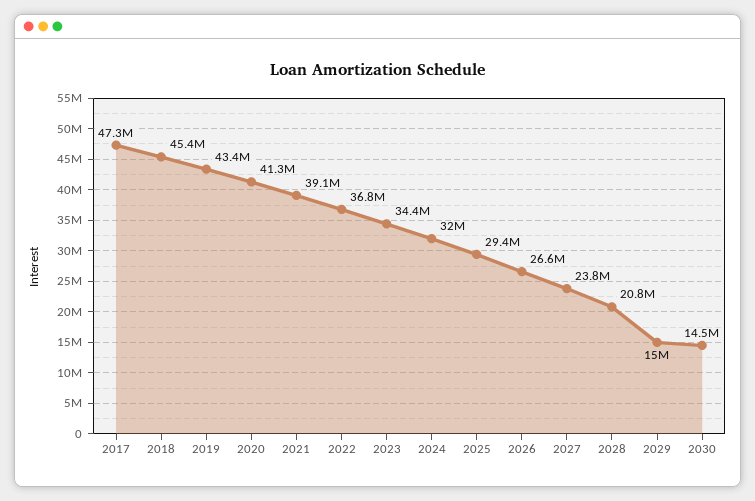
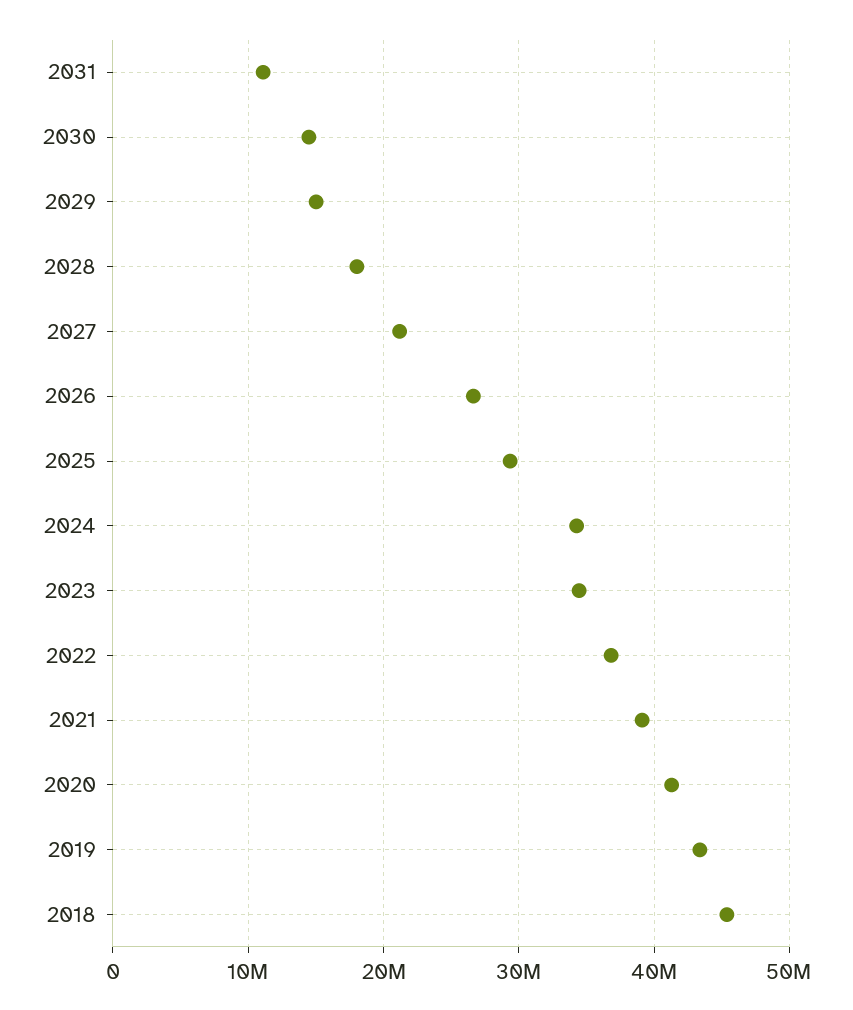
2017: 47300000 -> none
2024: 32000000 -> 34000000
2027: 23800000 -> 21000000
2028: 20800000 -> 18000000
2031: none -> 11000000

